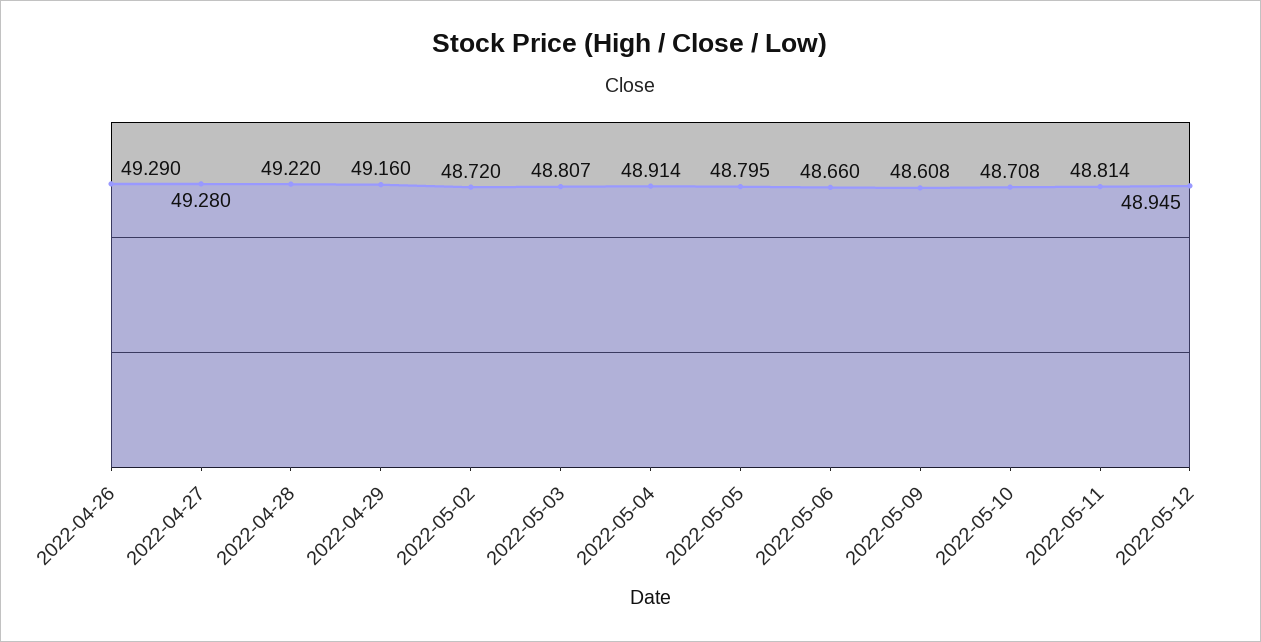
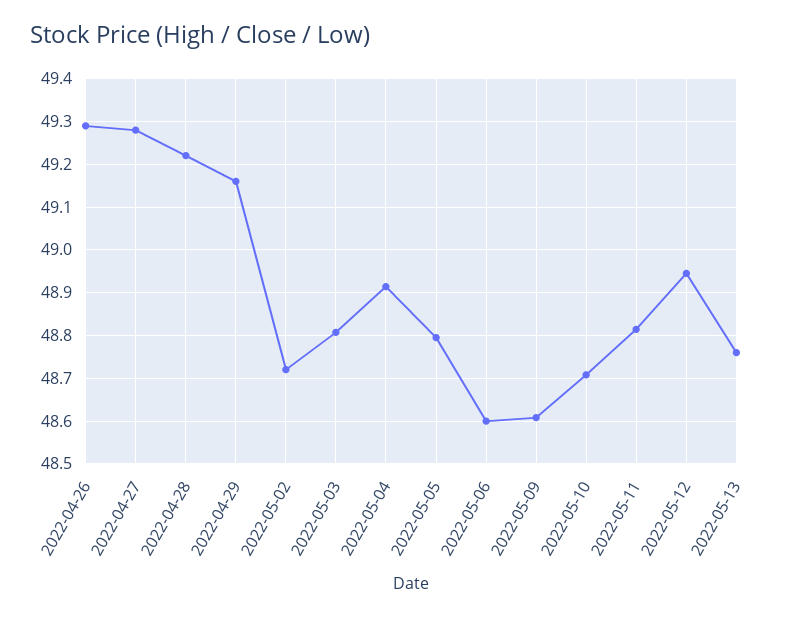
2022-05-06: 48.66 -> 48.6
2022-05-13: none -> 48.76

